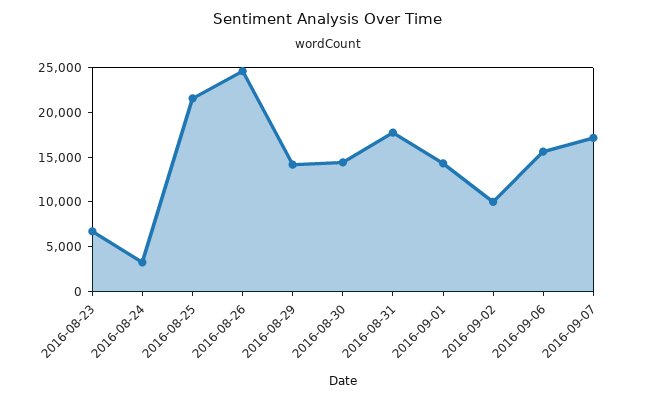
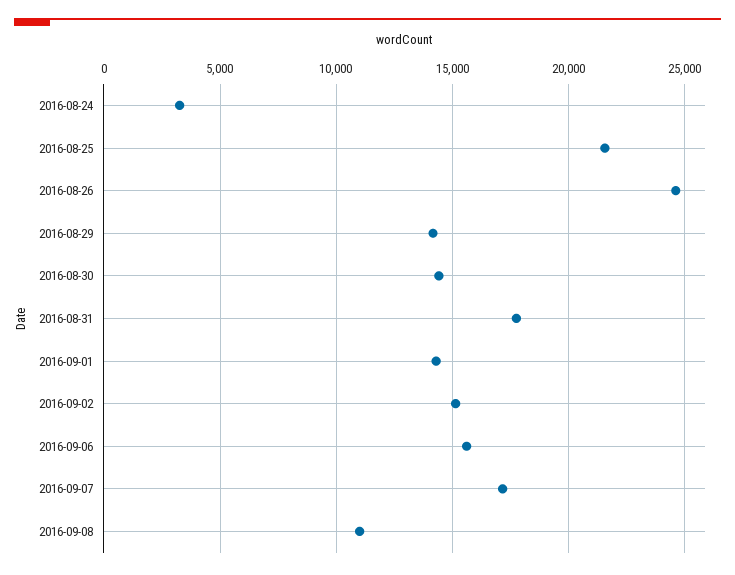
2016-08-23: 7000 -> none
2016-09-02: 10000 -> 15000
2016-09-08: none -> 11000

